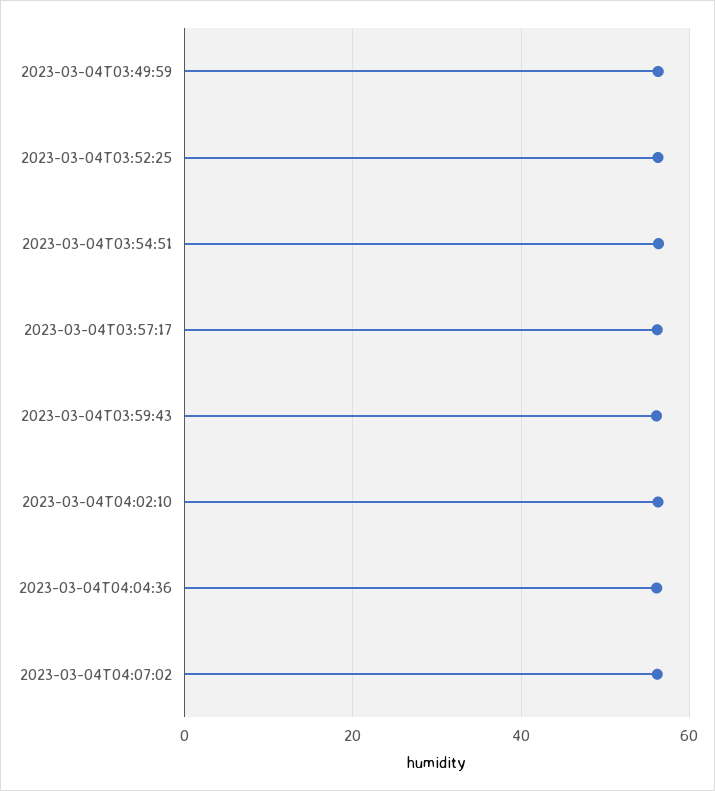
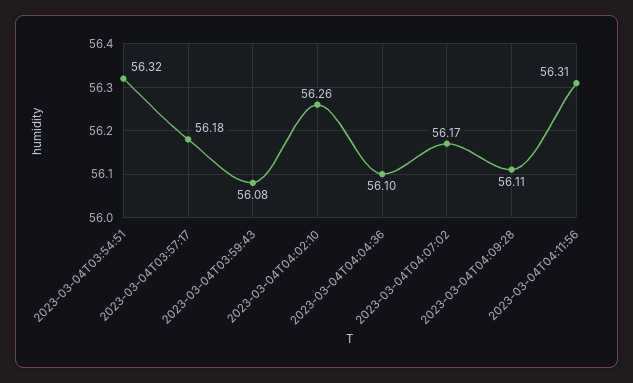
2023-03-04T03:49:59: 56 -> none
2023-03-04T03:52:25: 56 -> none
2023-03-04T04:09:28: none -> 56.11
2023-03-04T04:11:56: none -> 56.31

